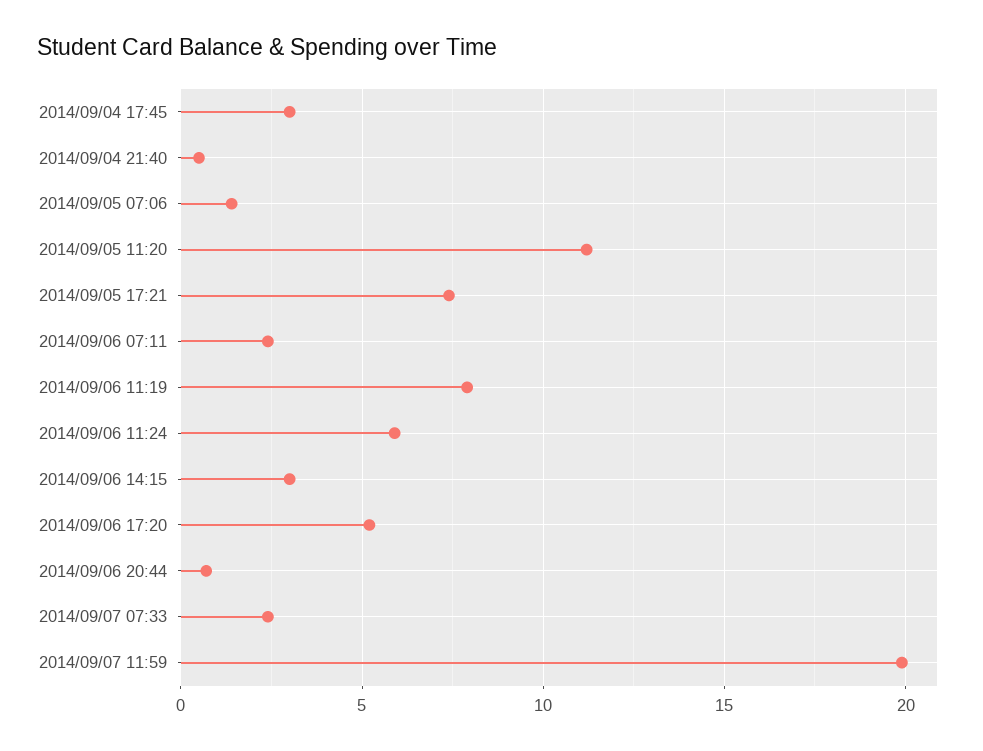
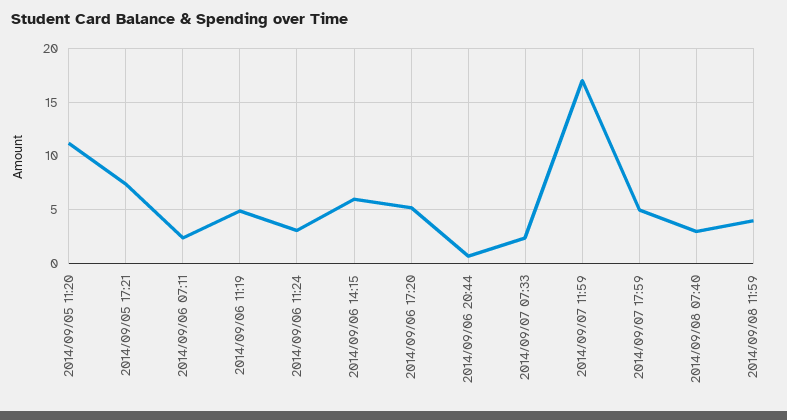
2014/09/04 17:45: 3 -> none
2014/09/04 21:40: 0.5 -> none
2014/09/05 07:06: 1.5 -> none
2014/09/06 11:19: 8 -> 5
2014/09/06 11:24: 6 -> 3
2014/09/06 14:15: 3 -> 6
2014/09/07 11:59: 20 -> 17
2014/09/07 17:59: none -> 5
2014/09/08 07:40: none -> 3
2014/09/08 11:59: none -> 4

